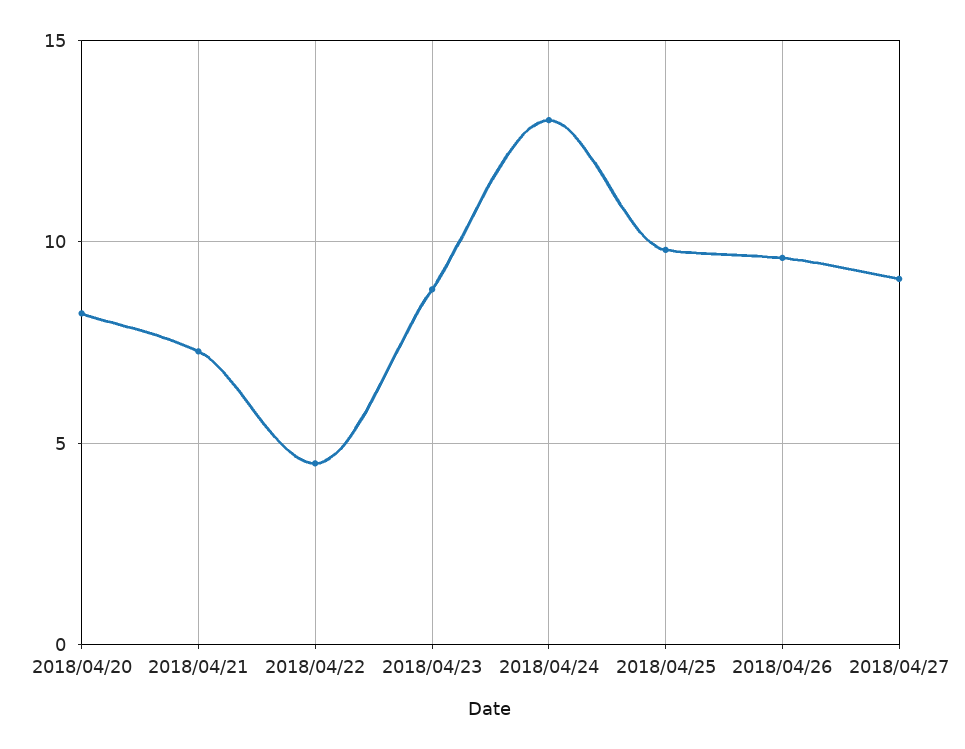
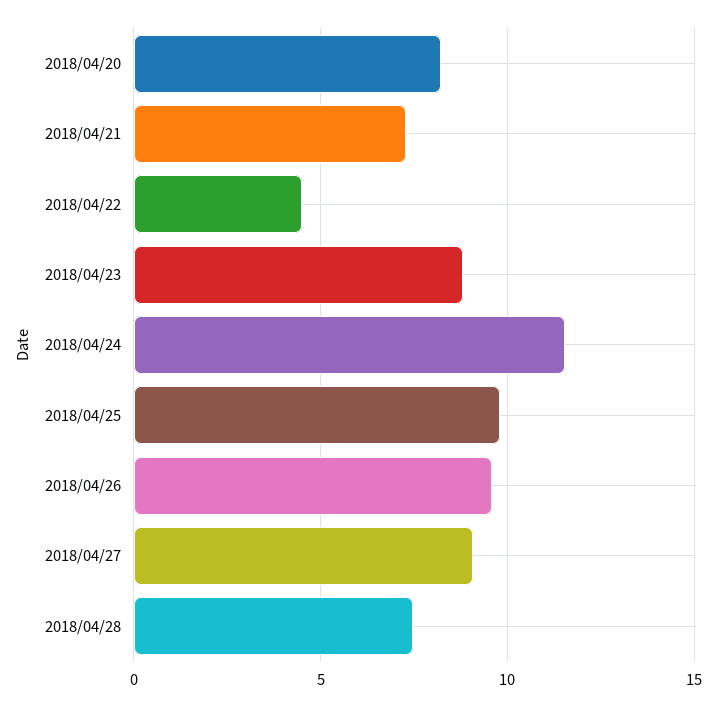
2018/04/24: 13 -> 11.5
2018/04/28: none -> 7.5

